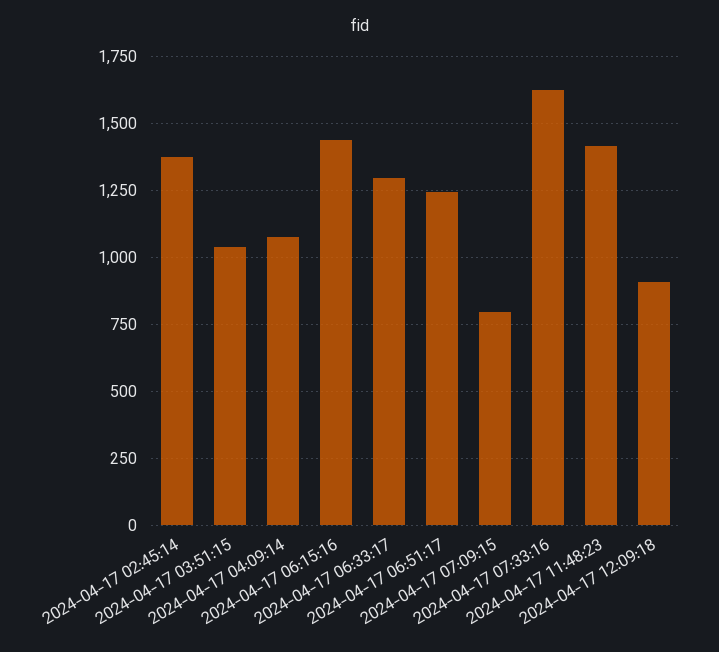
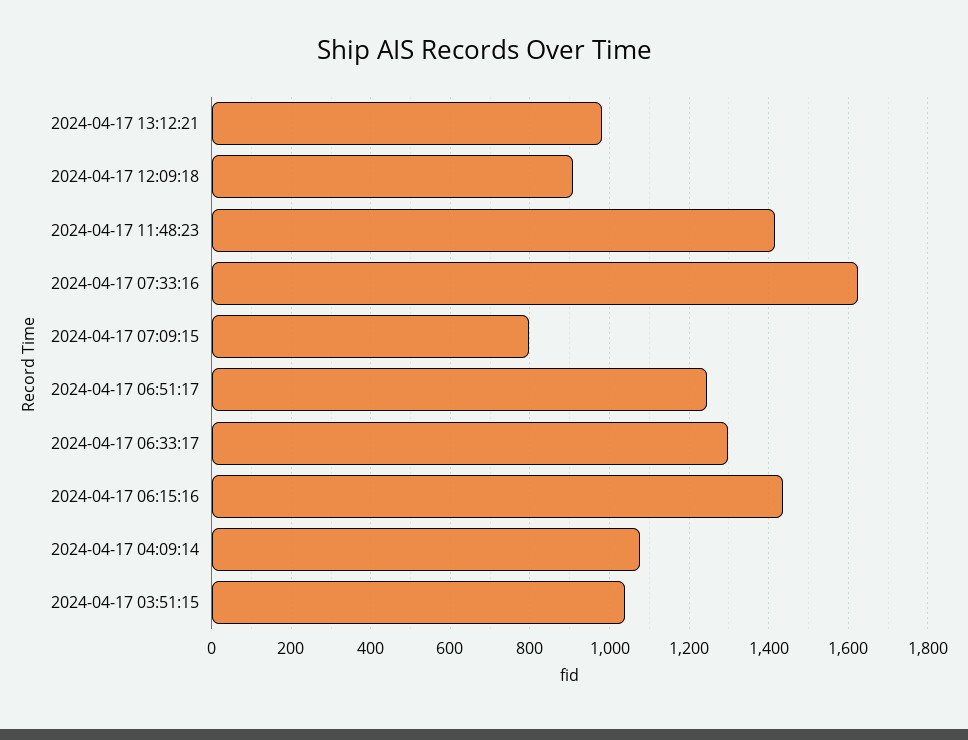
2024-04-17 02:45:14: 1375 -> none
2024-04-17 13:12:21: none -> 980

